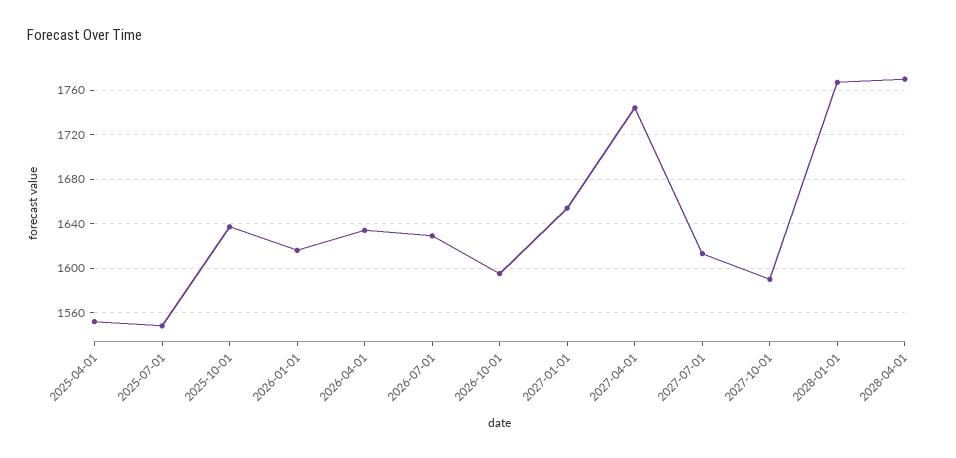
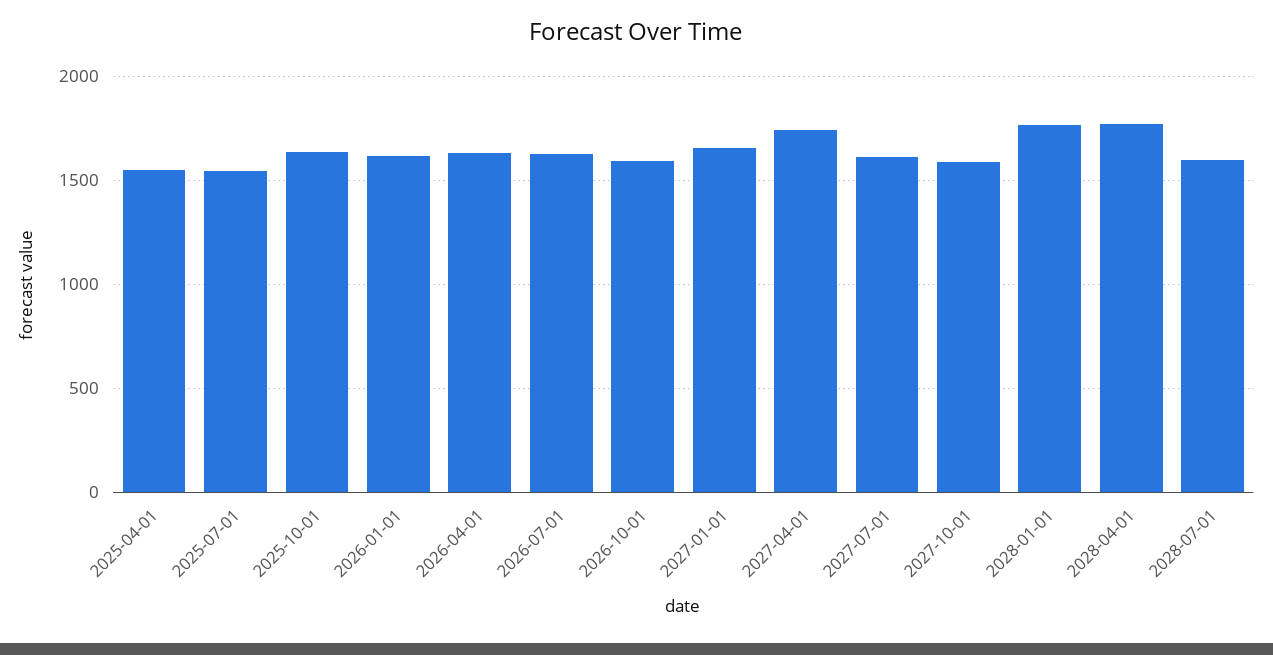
2028-07-01: none -> 1600

